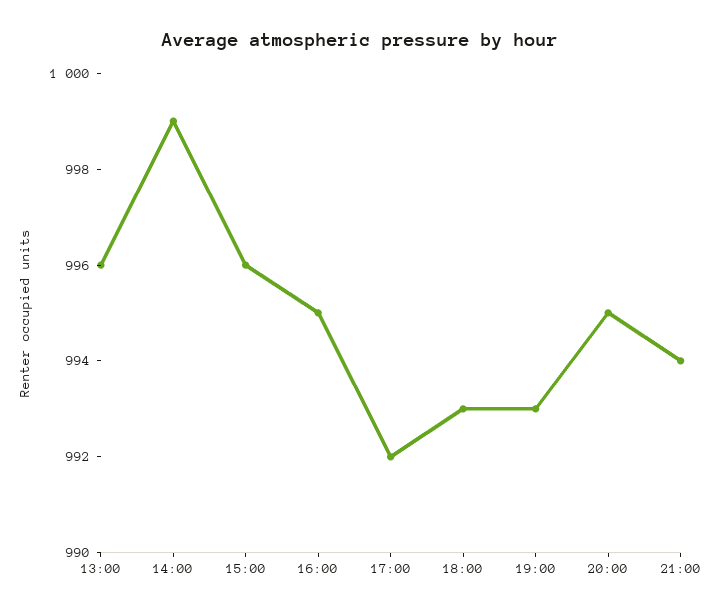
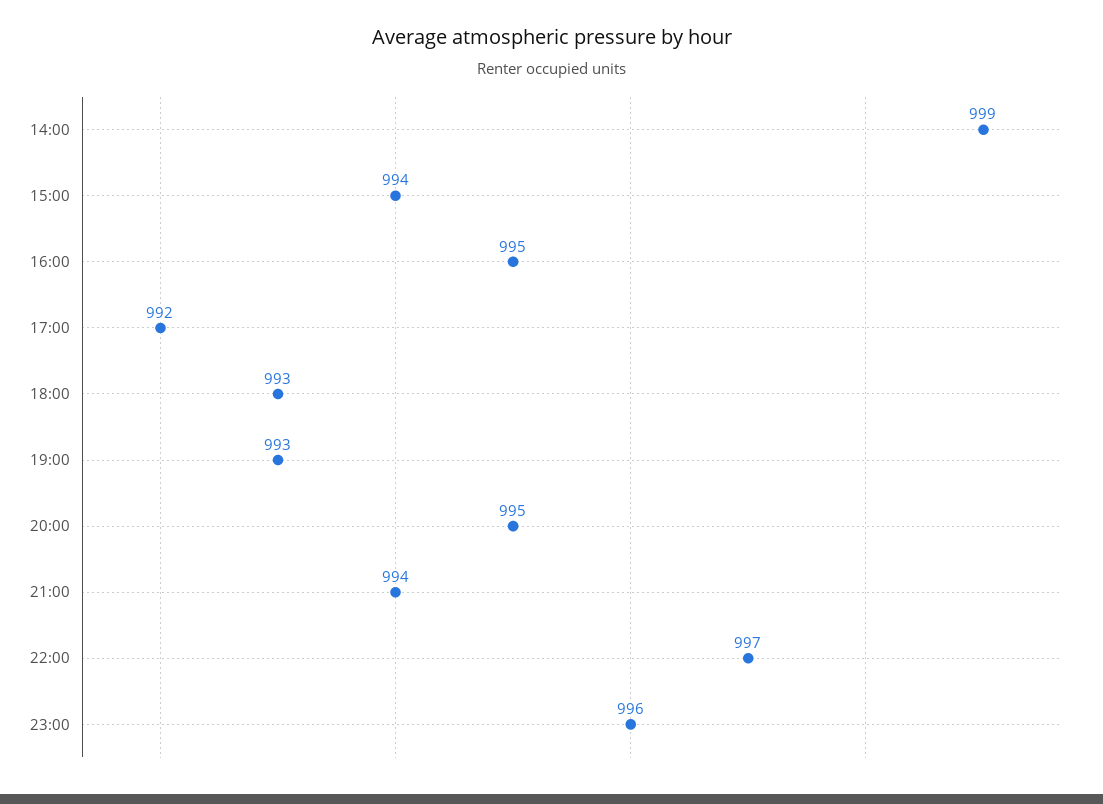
13:00: 996 -> none
15:00: 996 -> 994
22:00: none -> 997
23:00: none -> 996

